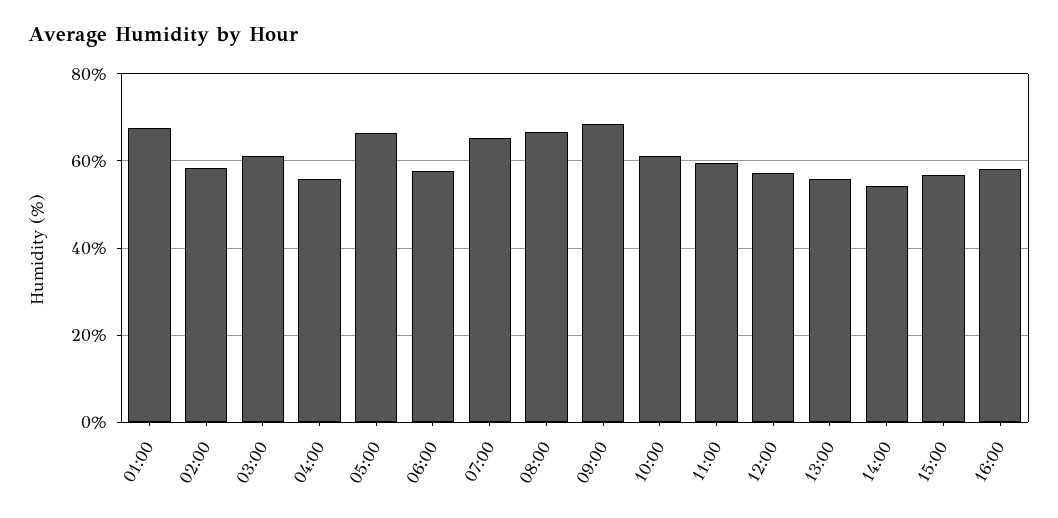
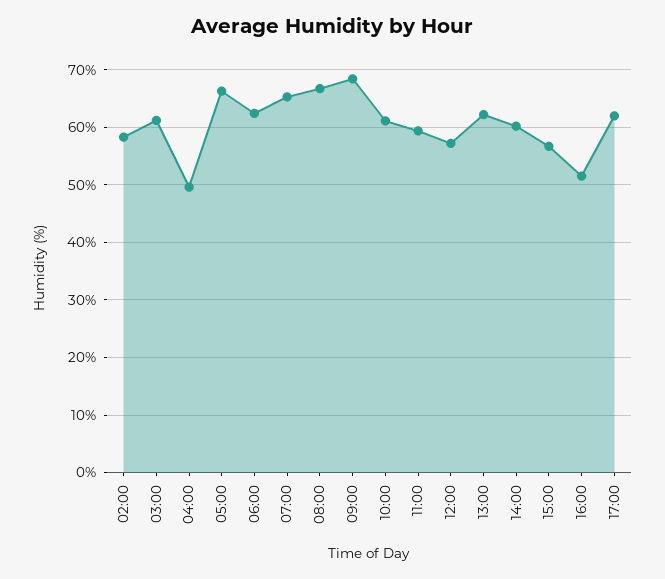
01:00: 68 -> none
04:00: 56 -> 50
06:00: 58 -> 62
13:00: 56 -> 62
14:00: 54 -> 60
16:00: 58 -> 52
17:00: none -> 62

